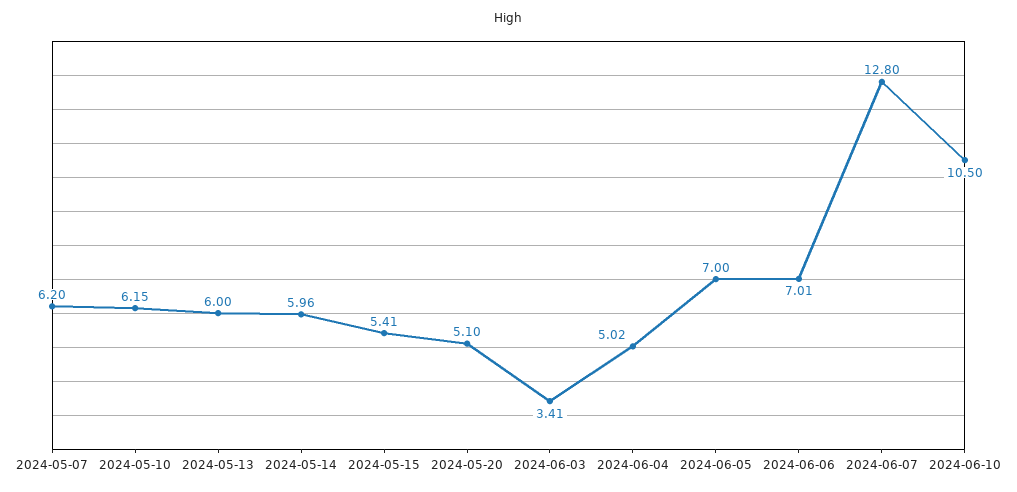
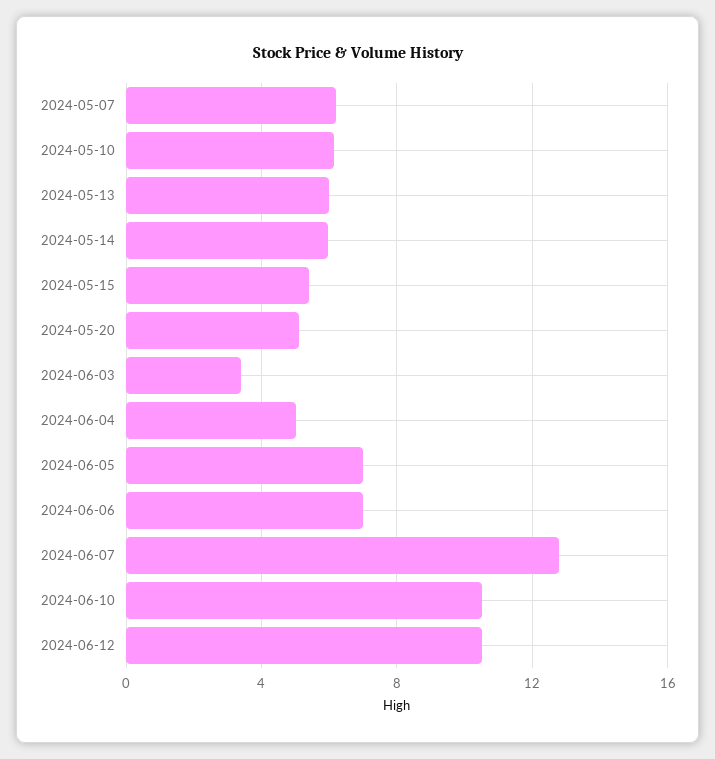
2024-06-12: none -> 10.5

